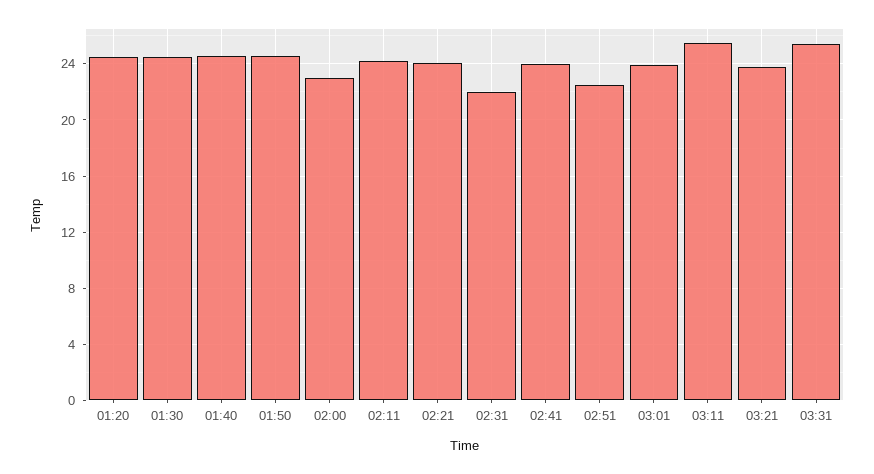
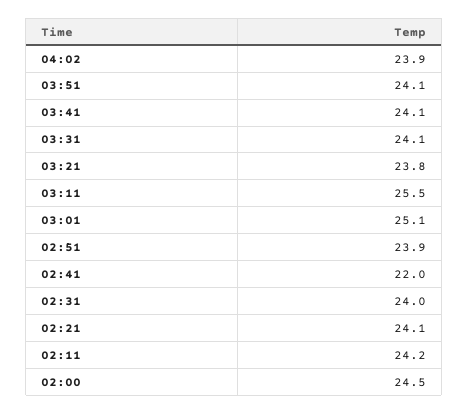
01:20: 24.5 -> none
01:30: 24.5 -> none
01:40: 24.5 -> none
01:50: 24.5 -> none
02:00: 23 -> 24.5
02:31: 22 -> 24
02:41: 24 -> 22
02:51: 22.5 -> 23.9
03:01: 24 -> 25.1
03:31: 25.5 -> 24.1
04:02: none -> 23.9
03:51: none -> 24.1
03:41: none -> 24.1

